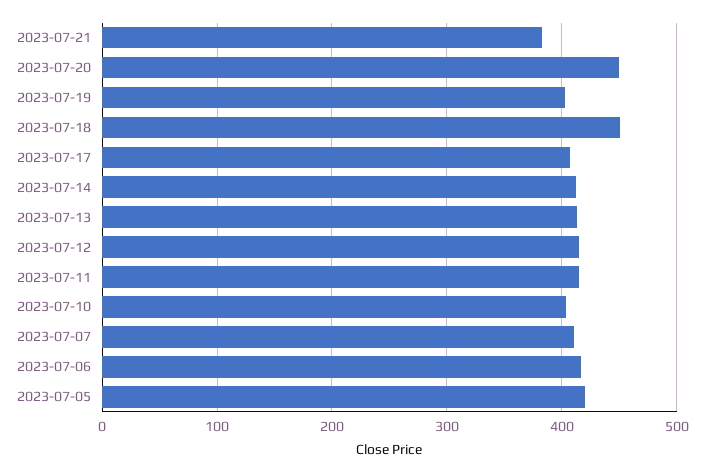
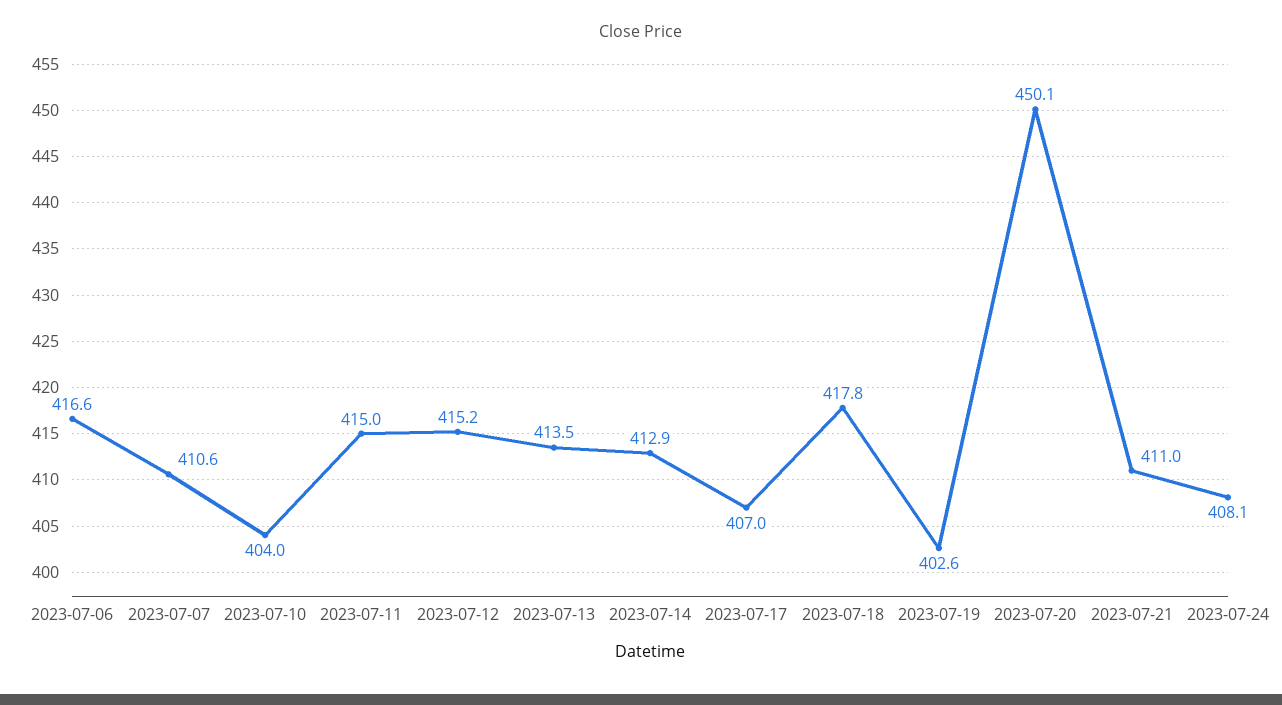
2023-07-21: 380 -> 411
2023-07-18: 450 -> 417.8
2023-07-05: 420 -> none
2023-07-24: none -> 408.1

